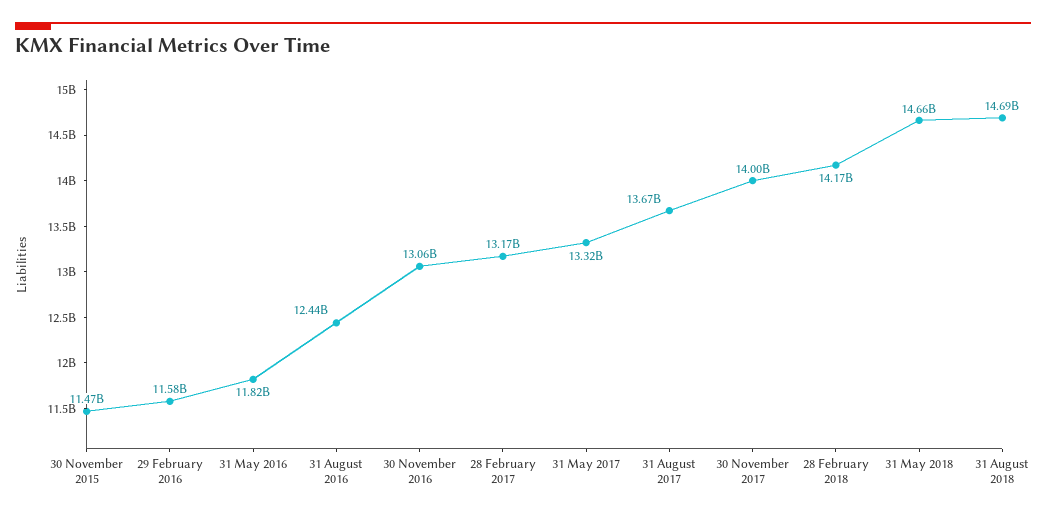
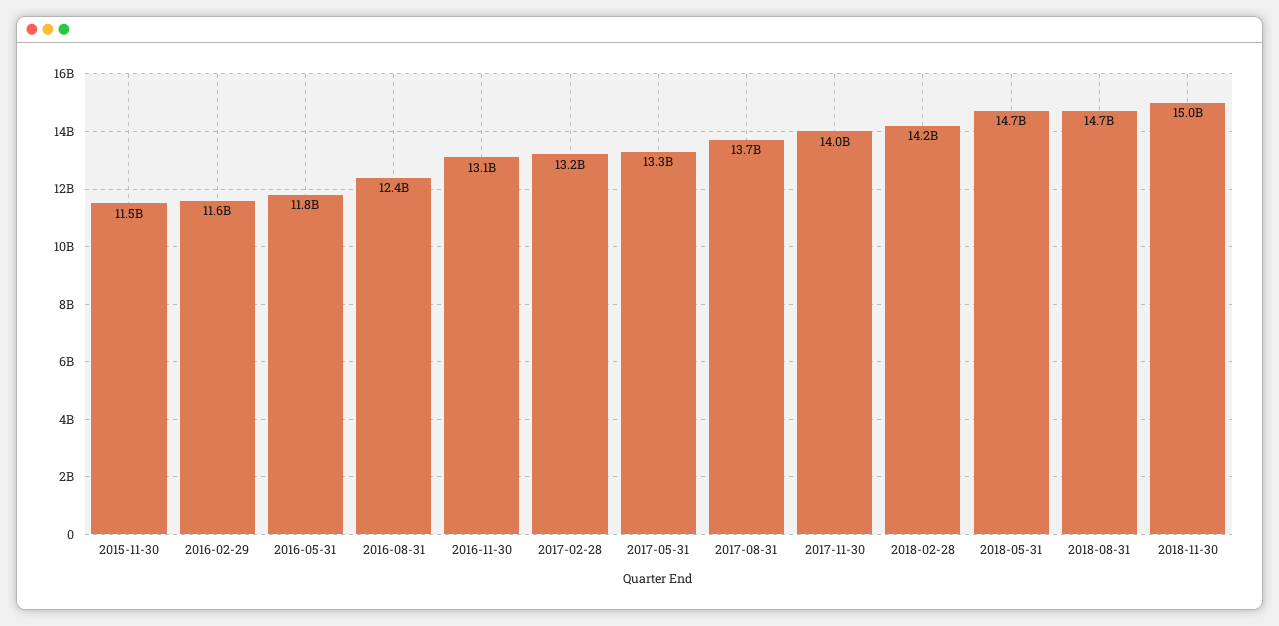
2018-11-30: none -> 15000000000

